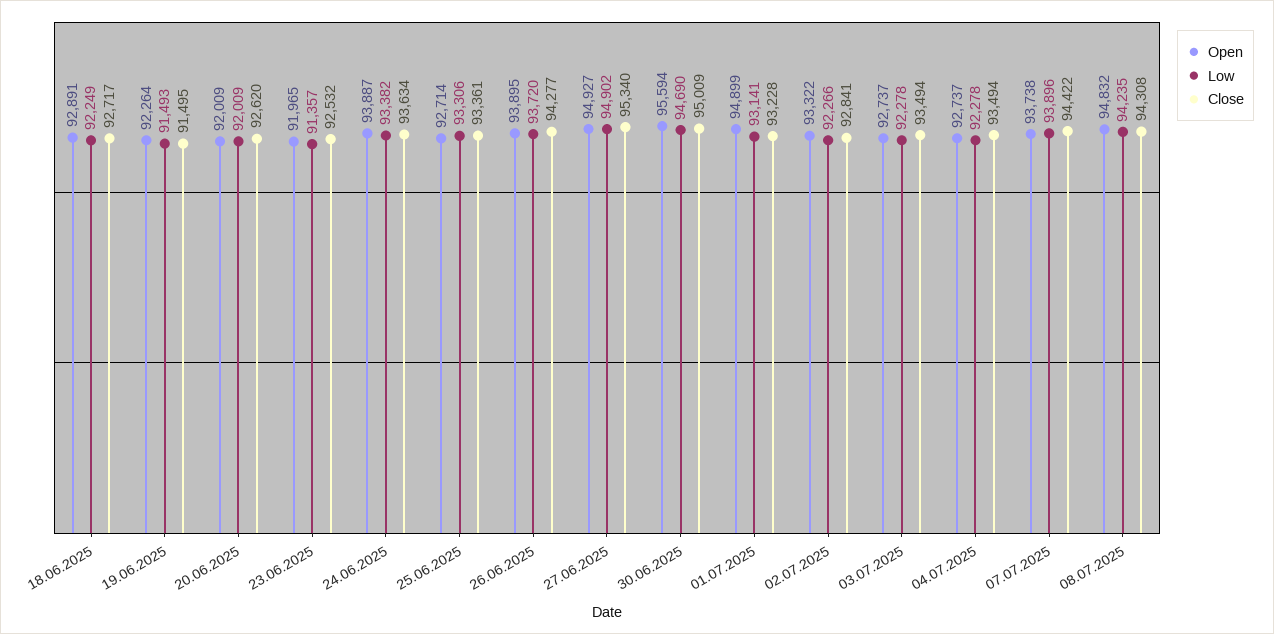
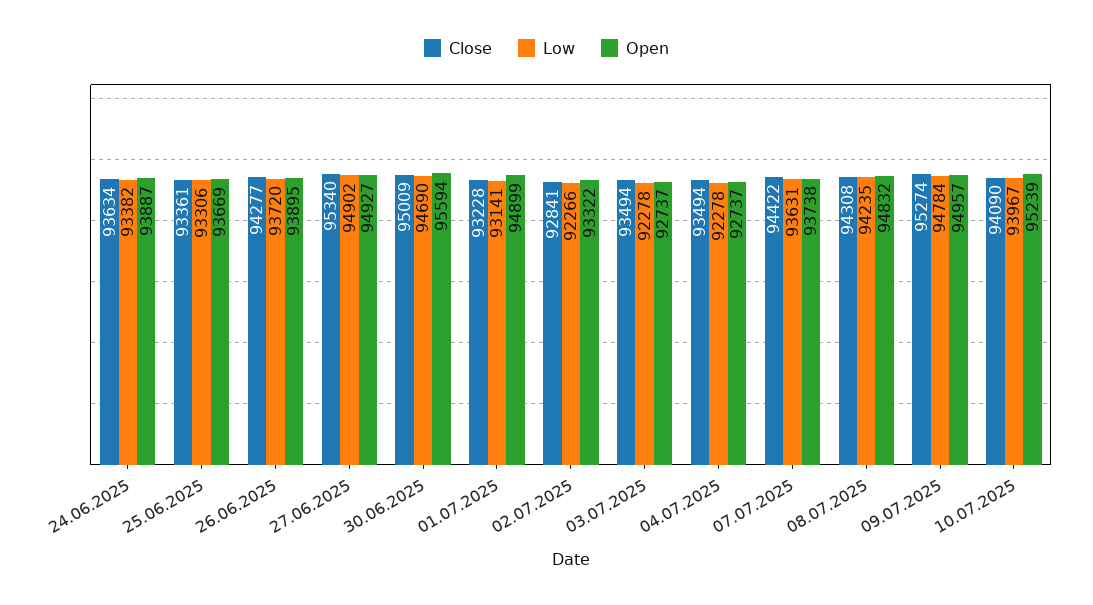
Open, 18.06.2025: 92891 -> none
Low, 18.06.2025: 92249 -> none
Close, 18.06.2025: 92717 -> none
Open, 19.06.2025: 92264 -> none
Low, 19.06.2025: 91493 -> none
Close, 19.06.2025: 91495 -> none
Open, 20.06.2025: 92009 -> none
Low, 20.06.2025: 92009 -> none
Close, 20.06.2025: 92620 -> none
Open, 23.06.2025: 91965 -> none
Low, 23.06.2025: 91357 -> none
Close, 23.06.2025: 92532 -> none
Open, 25.06.2025: 92714 -> 93669
Low, 07.07.2025: 93896 -> 93631
Close, 09.07.2025: none -> 95274
Low, 09.07.2025: none -> 94784
Open, 09.07.2025: none -> 94957
Close, 10.07.2025: none -> 94090
Low, 10.07.2025: none -> 93967
Open, 10.07.2025: none -> 95239

